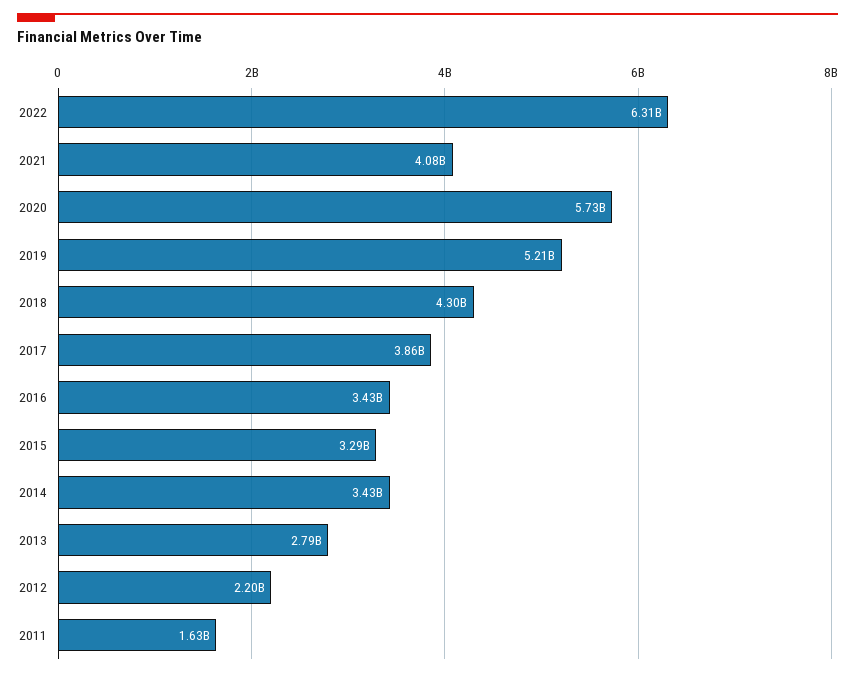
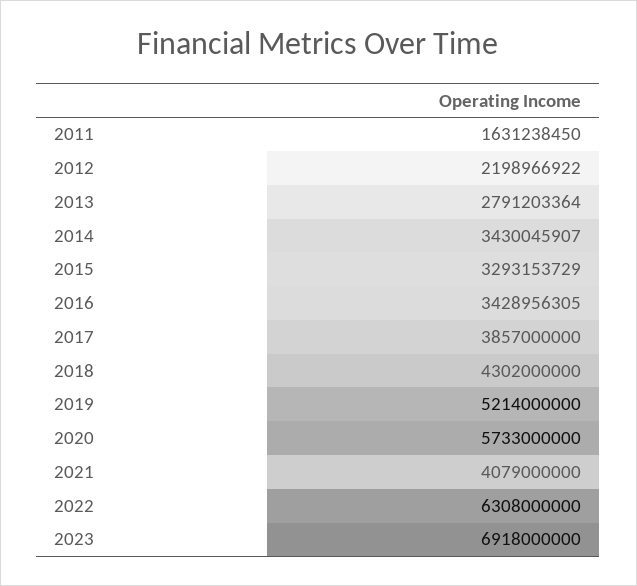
2023: none -> 6918000000

